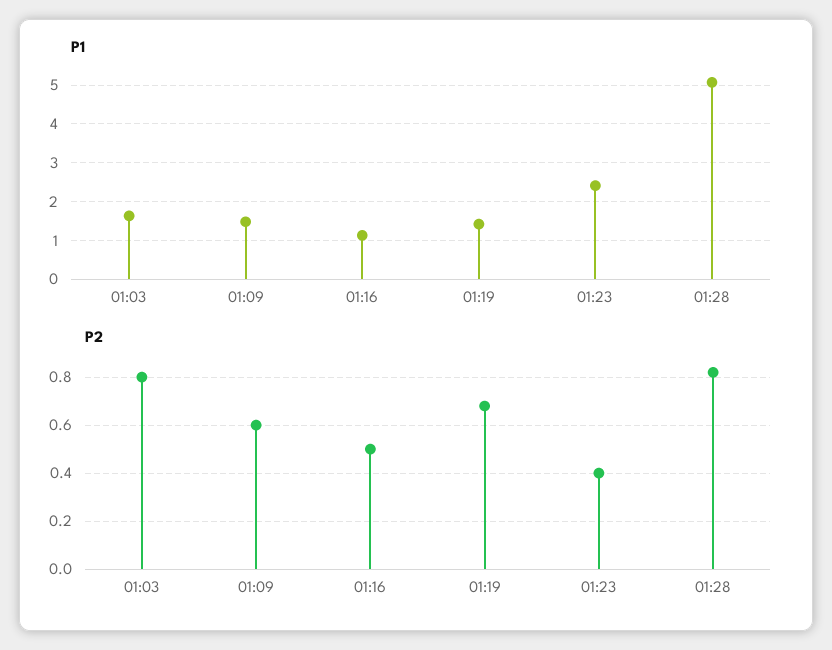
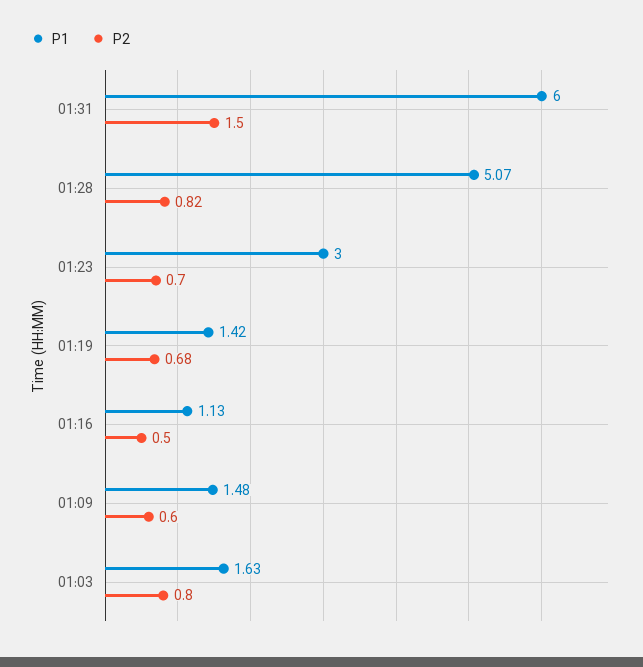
P1, 01:23: 2.4 -> 3
P2, 01:23: 0.4 -> 0.7
P1, 01:31: none -> 6
P2, 01:31: none -> 1.5

